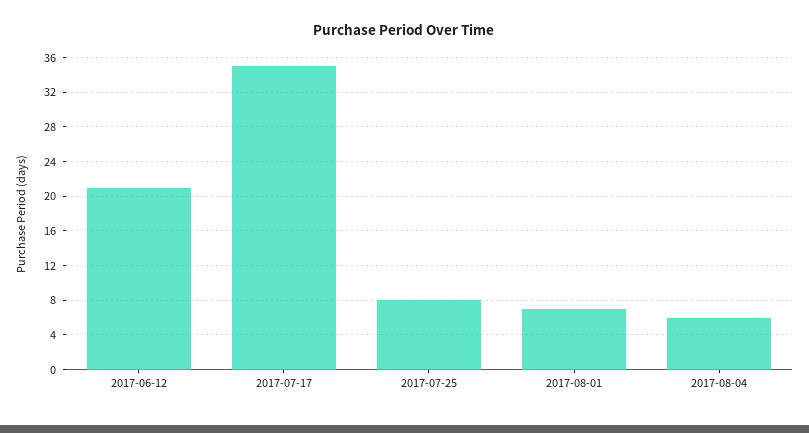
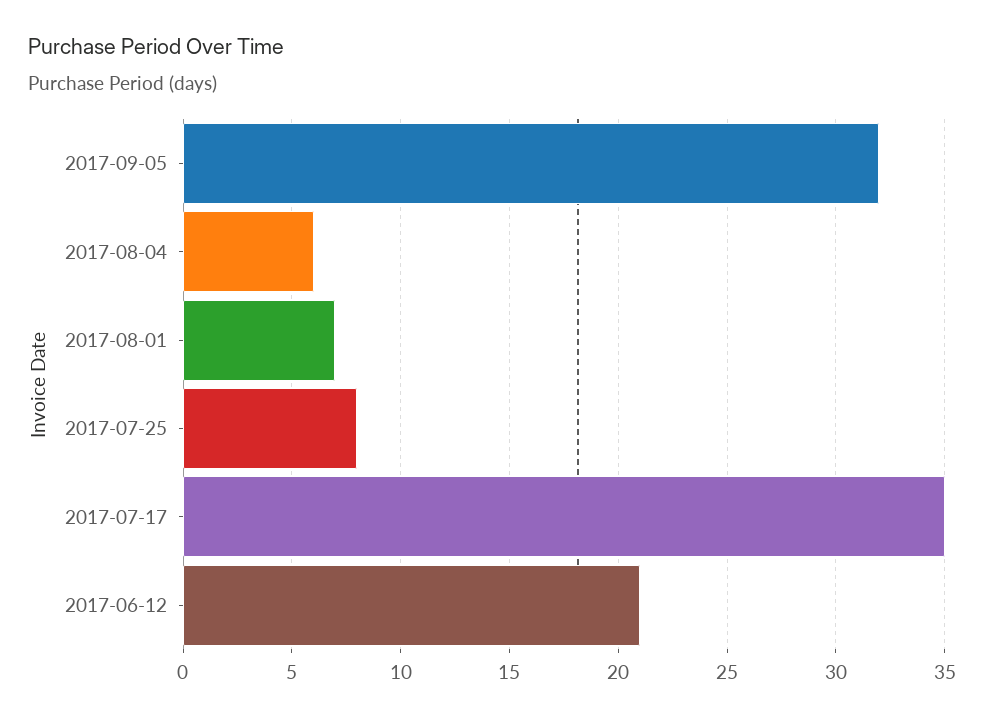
2017-09-05: none -> 32

